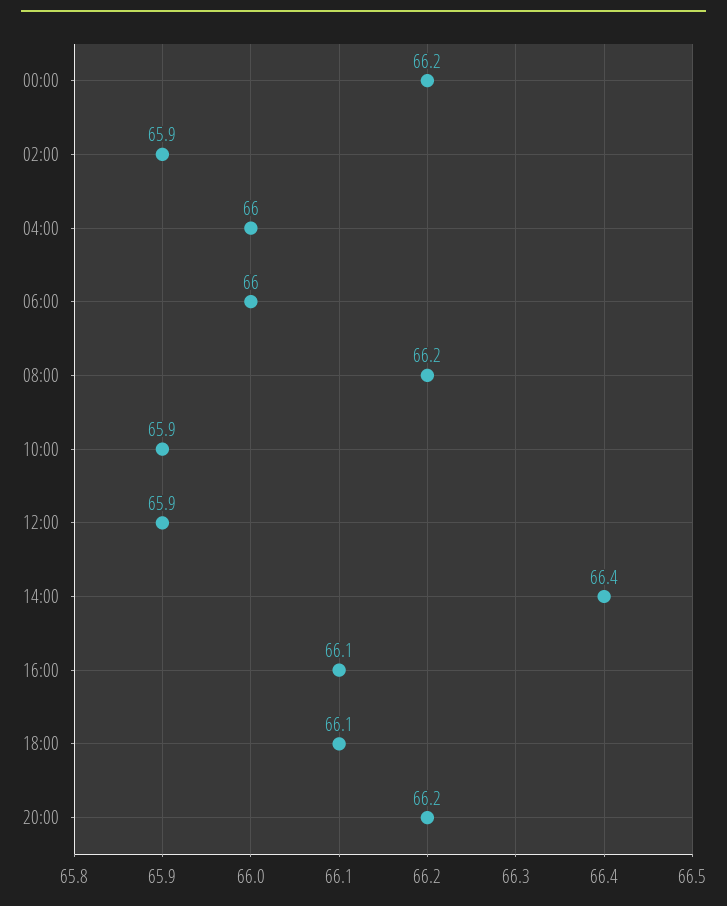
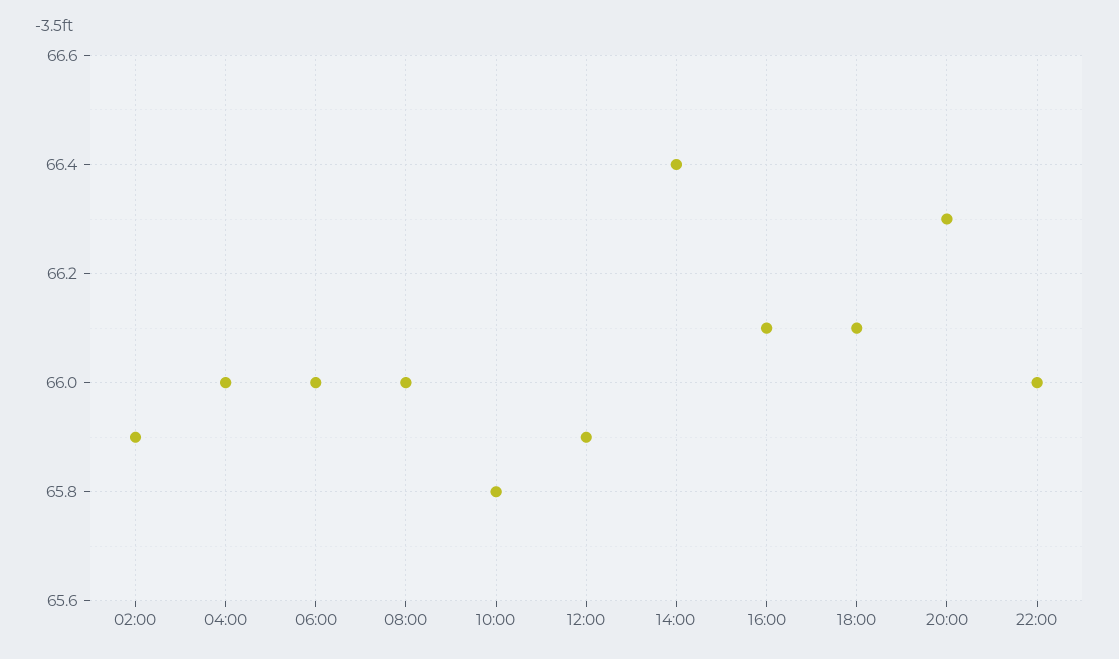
00:00: 66.2 -> none
08:00: 66.2 -> 66
10:00: 65.9 -> 65.8
20:00: 66.2 -> 66.3
22:00: none -> 66

